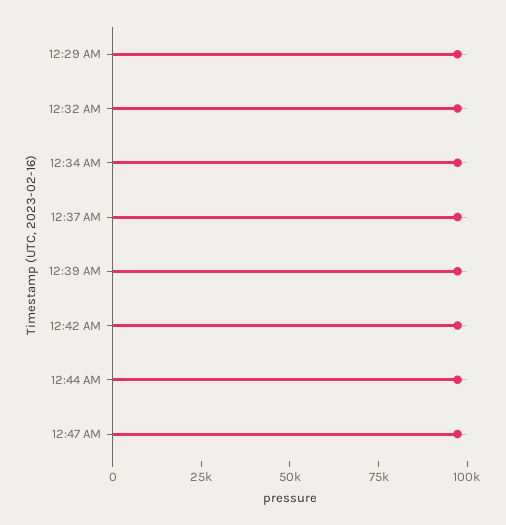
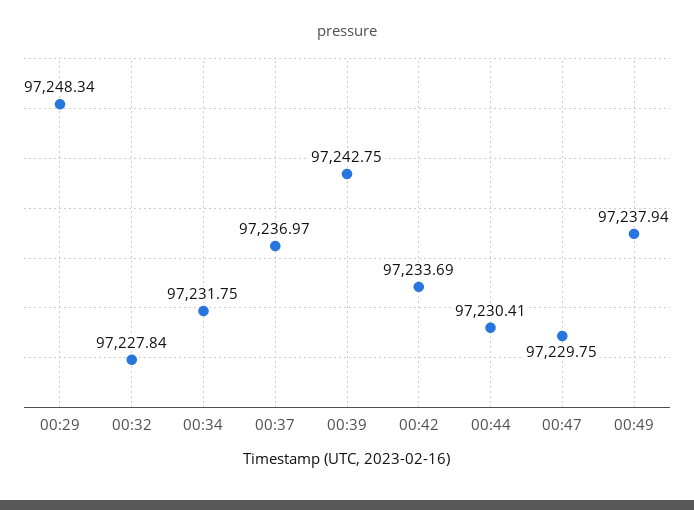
00:49: none -> 97237.94

